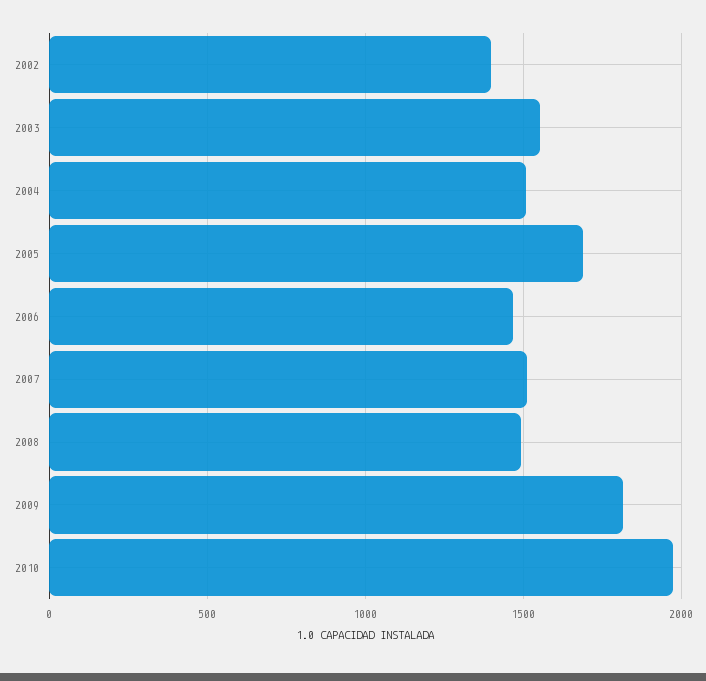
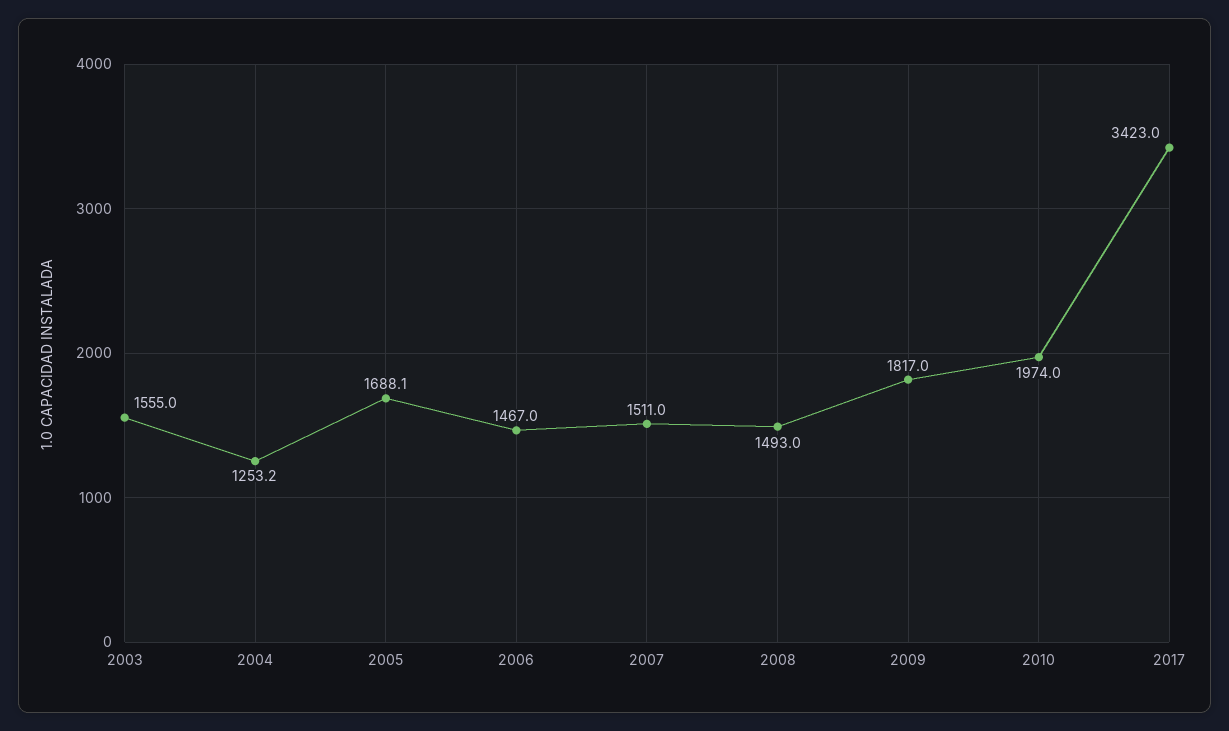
2002: 1400 -> none
2004: 1500 -> 1253.2
2017: none -> 3423

